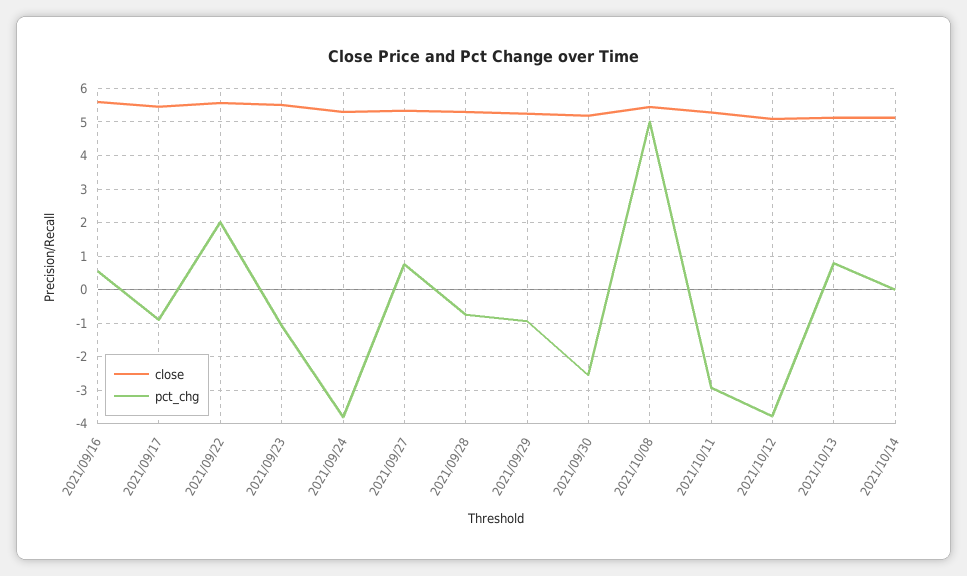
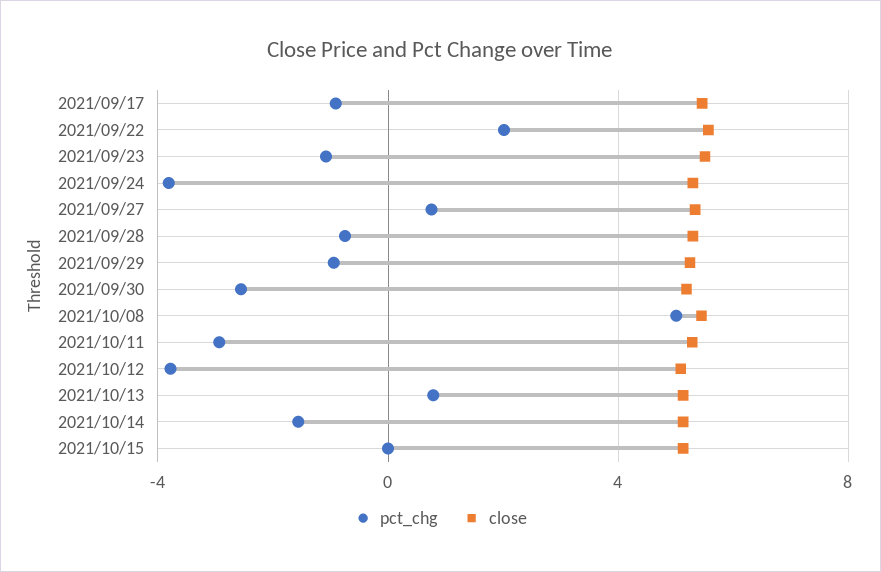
close, 2021/09/16: 5.6 -> none
pct_chg, 2021/09/16: 0.6 -> none
pct_chg, 2021/10/14: 0 -> -1.5
pct_chg, 2021/10/15: none -> 0
close, 2021/10/15: none -> 5

